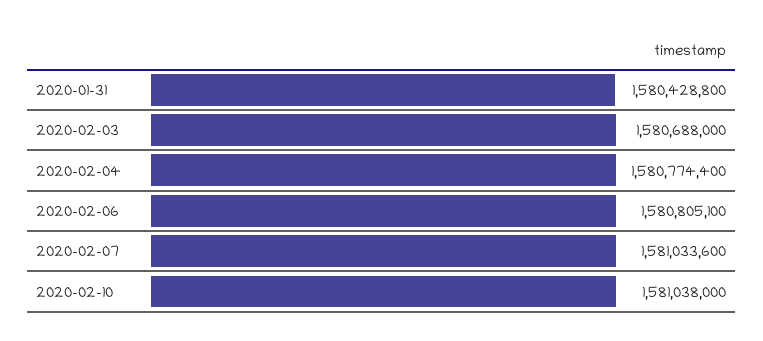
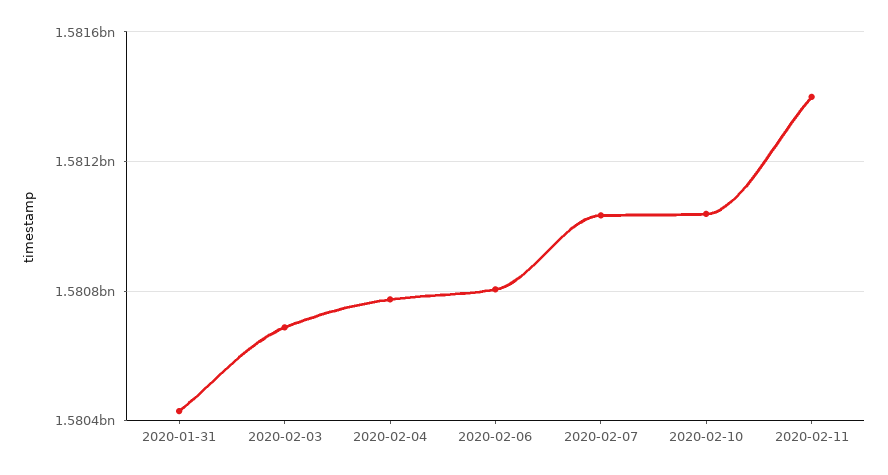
2020-02-11: none -> 1581400000

